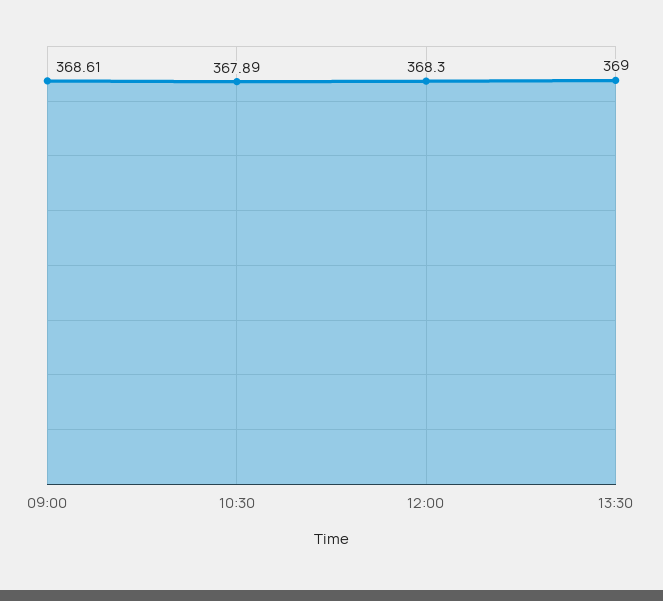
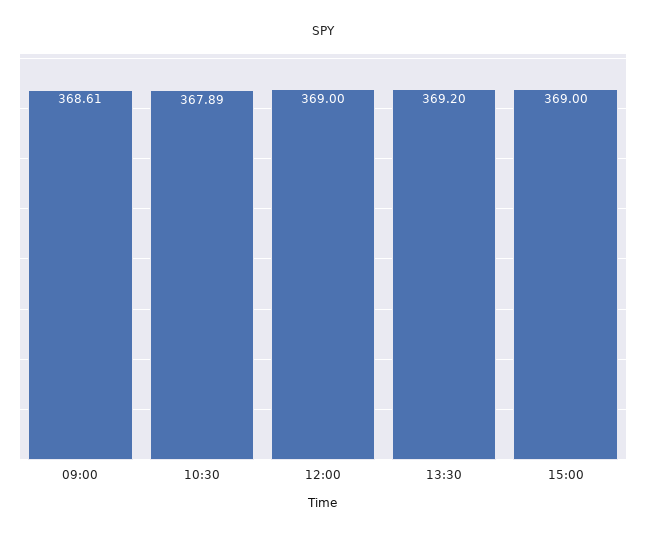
12:00: 368.3 -> 369
13:30: 369 -> 369.2
15:00: none -> 369

